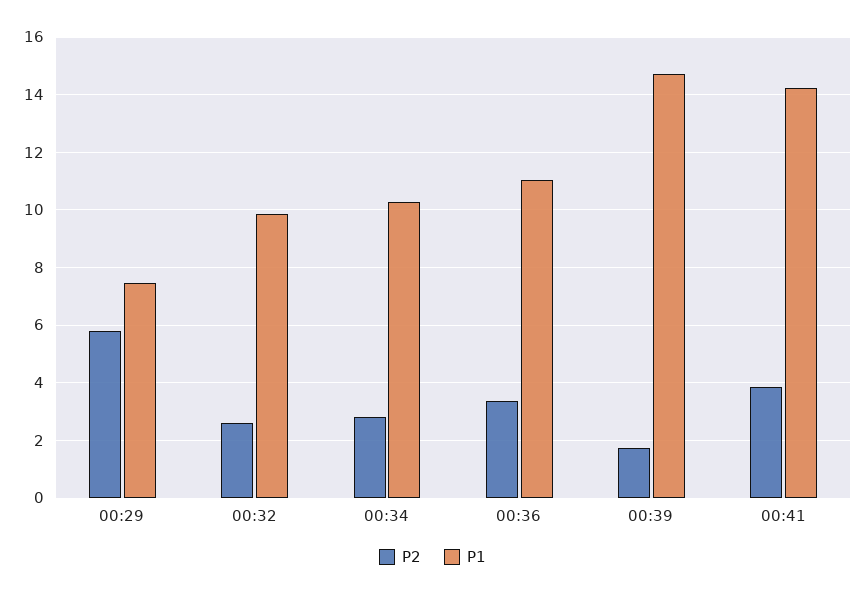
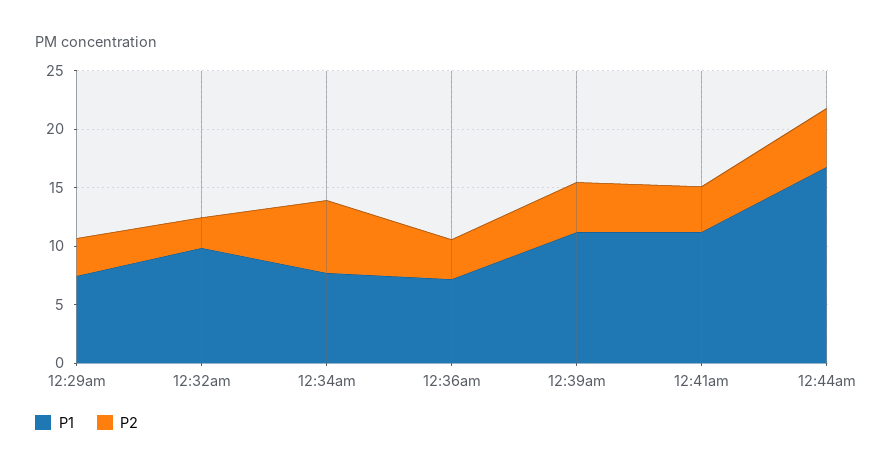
P2, 00:29: 5.75 -> 3
P2, 00:34: 2.75 -> 6
P1, 00:34: 10.25 -> 8
P1, 00:36: 11 -> 7
P2, 00:39: 1.75 -> 4
P1, 00:39: 14.75 -> 11
P1, 00:41: 14.25 -> 11
P1, 12:44am: none -> 17
P2, 12:44am: none -> 5

